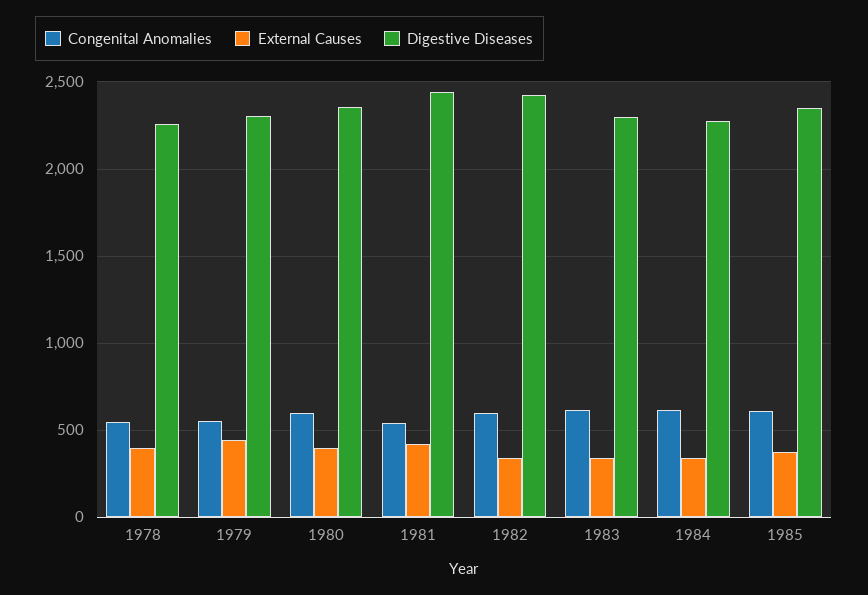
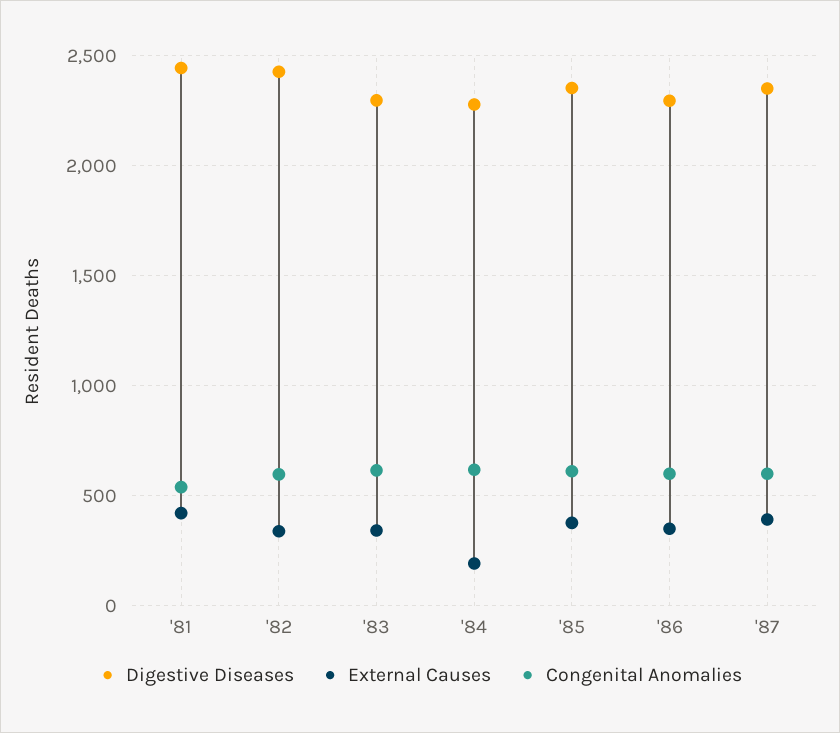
Congenital Anomalies, 1978: 550 -> none
External Causes, 1978: 400 -> none
Digestive Diseases, 1978: 2250 -> none
Congenital Anomalies, 1979: 550 -> none
External Causes, 1979: 450 -> none
Digestive Diseases, 1979: 2300 -> none
Congenital Anomalies, 1980: 600 -> none
External Causes, 1980: 400 -> none
Digestive Diseases, 1980: 2350 -> none
External Causes, 1984: 350 -> 200
Digestive Diseases, '86: none -> 2300
External Causes, '86: none -> 350
Congenital Anomalies, '86: none -> 600
Digestive Diseases, '87: none -> 2350
External Causes, '87: none -> 400
Congenital Anomalies, '87: none -> 600

